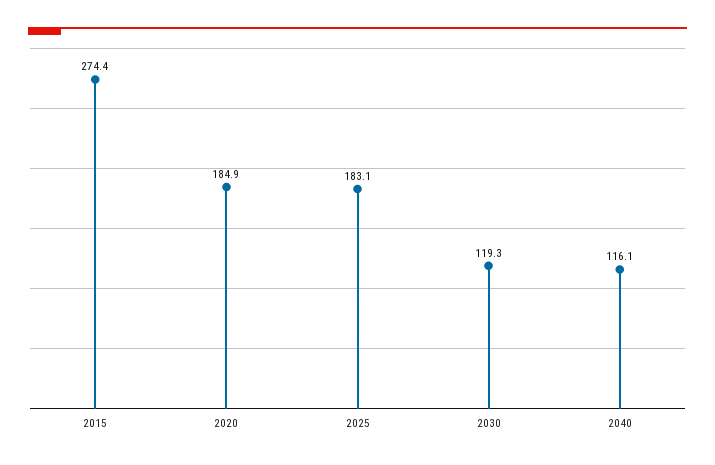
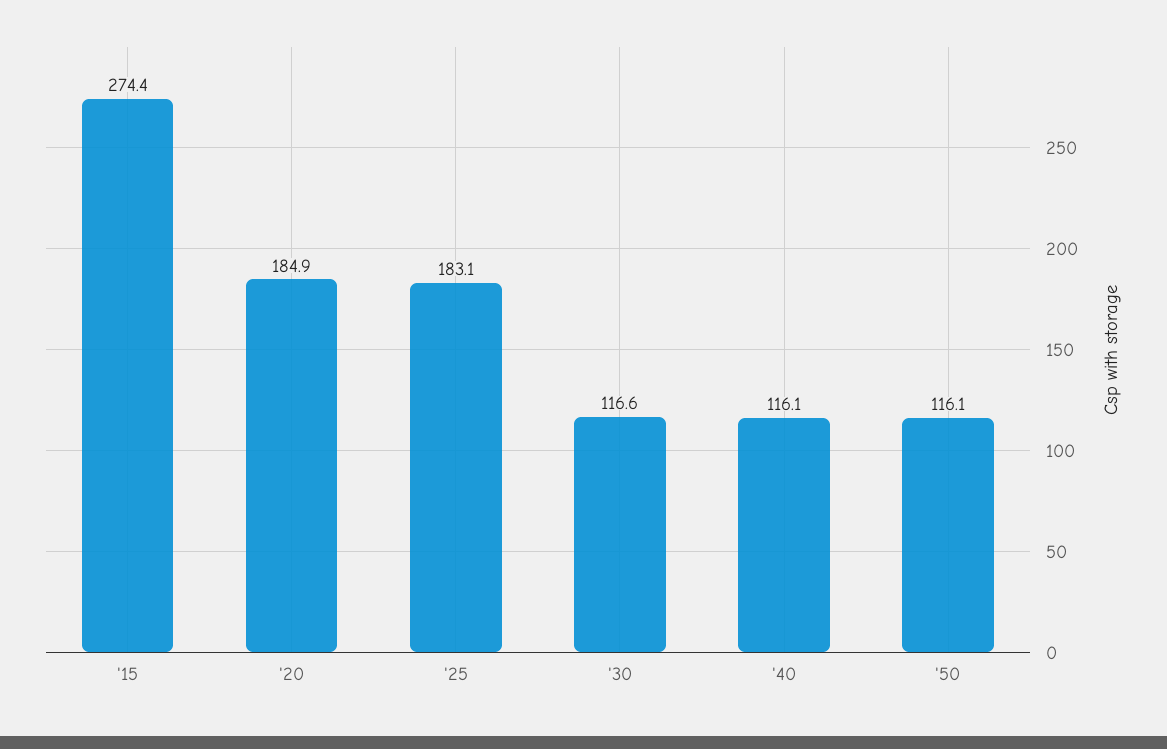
2030: 119.3 -> 116.6
'50: none -> 116.1

